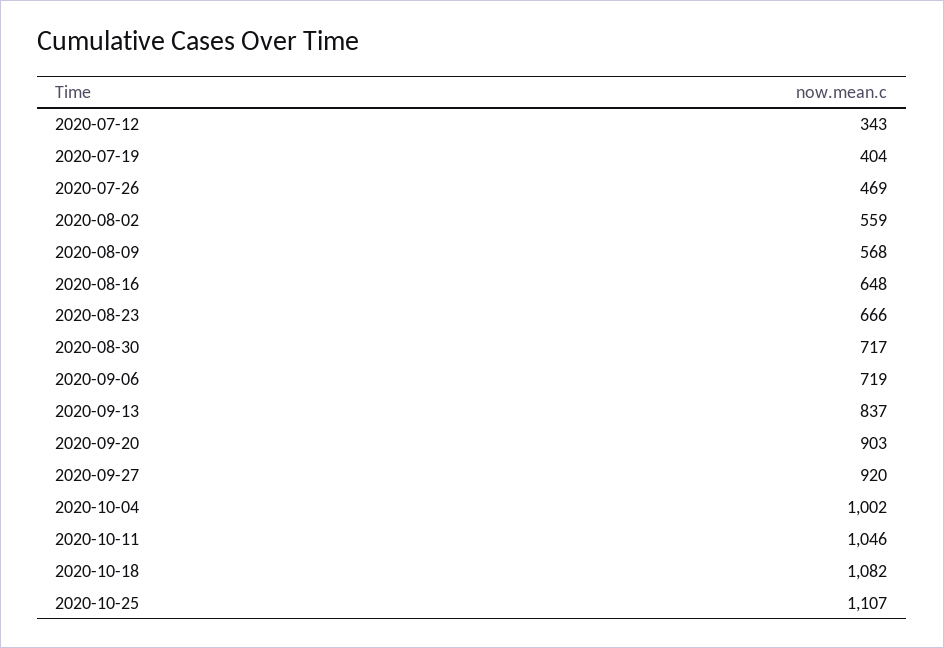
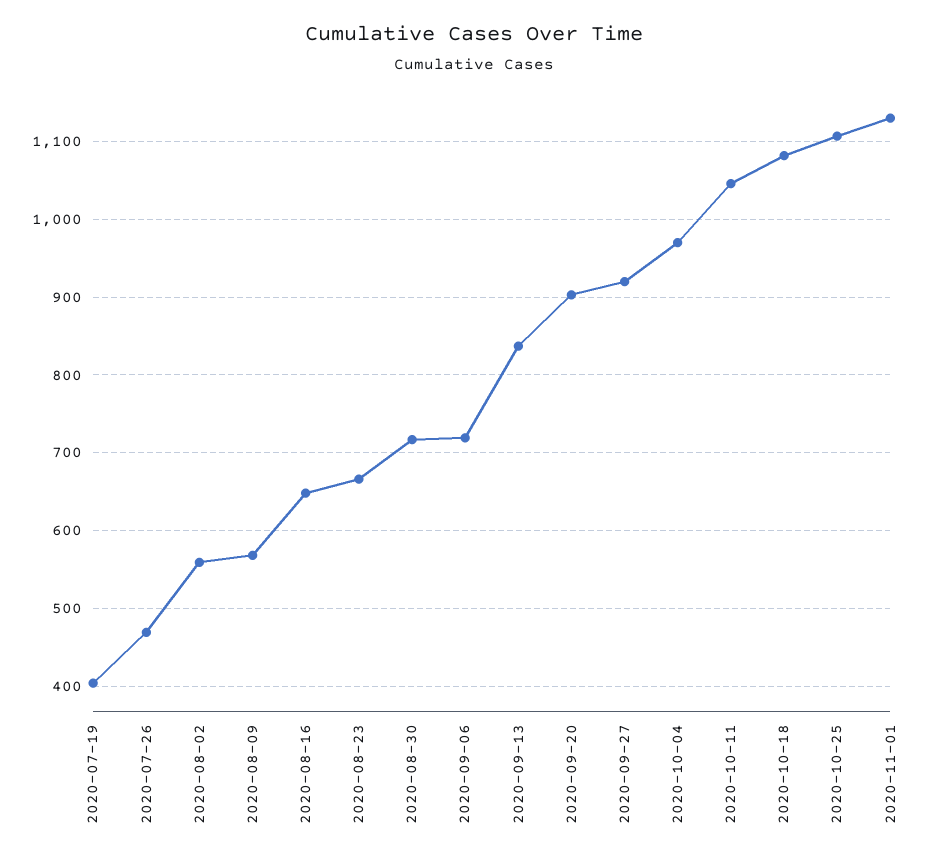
2020-07-12: 343 -> none
2020-10-04: 1002 -> 970
2020-11-01: none -> 1130

